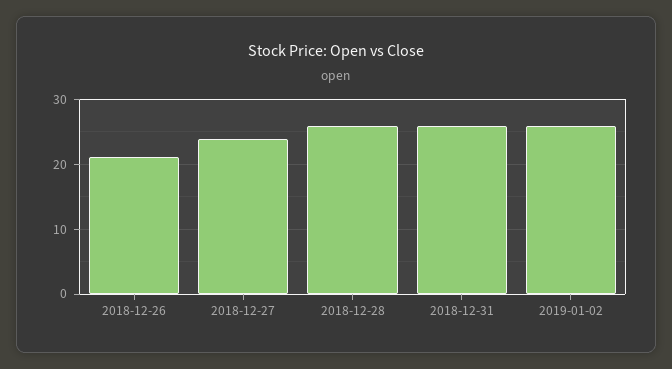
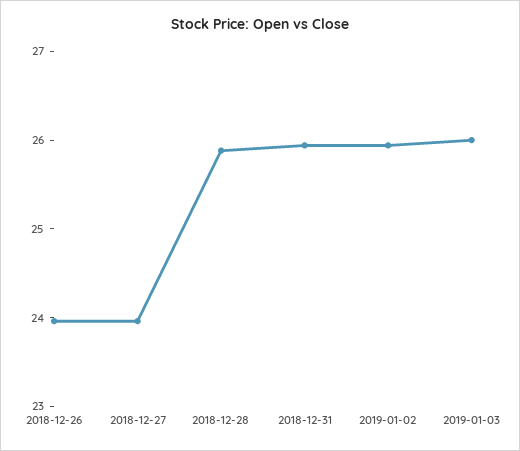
2018-12-26: 21 -> 24
2019-01-03: none -> 26

